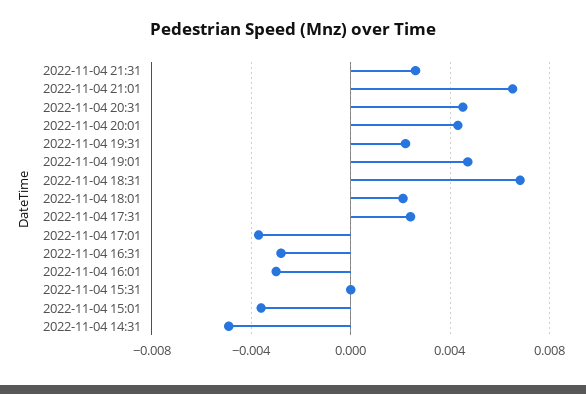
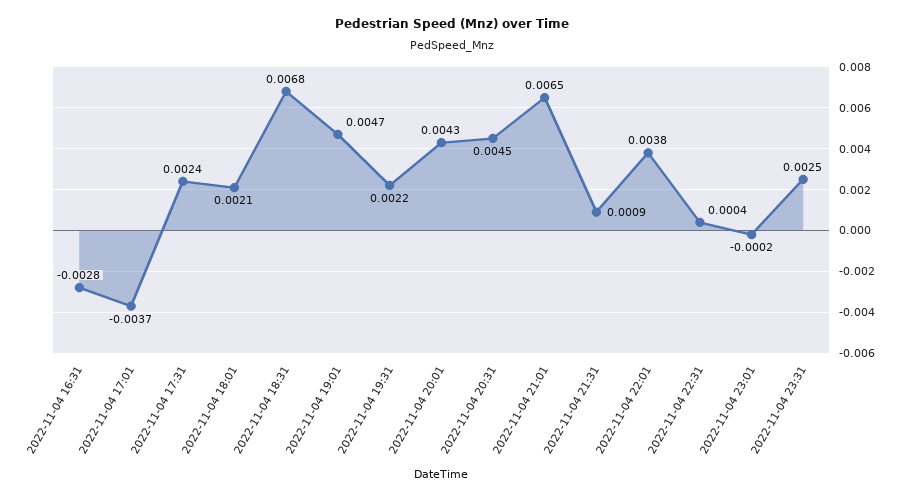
2022-11-04 21:31: 0.0025 -> 0.0009
2022-11-04 16:01: -0.003 -> none
2022-11-04 15:31: 0 -> none
2022-11-04 15:01: -0.0035 -> none
2022-11-04 14:31: -0.005 -> none
2022-11-04 22:01: none -> 0.0038
2022-11-04 22:31: none -> 0.0004
2022-11-04 23:01: none -> -0.0002
2022-11-04 23:31: none -> 0.0025

